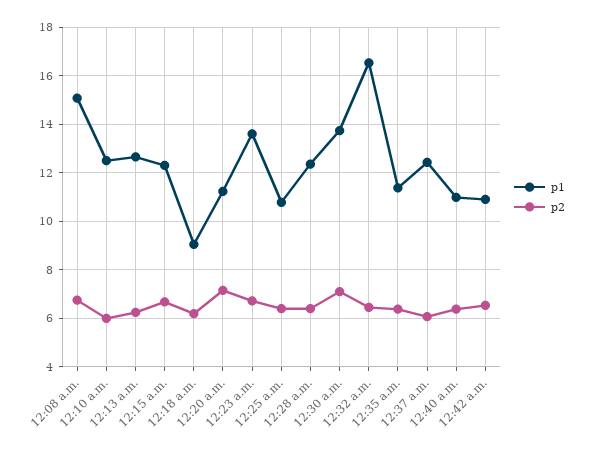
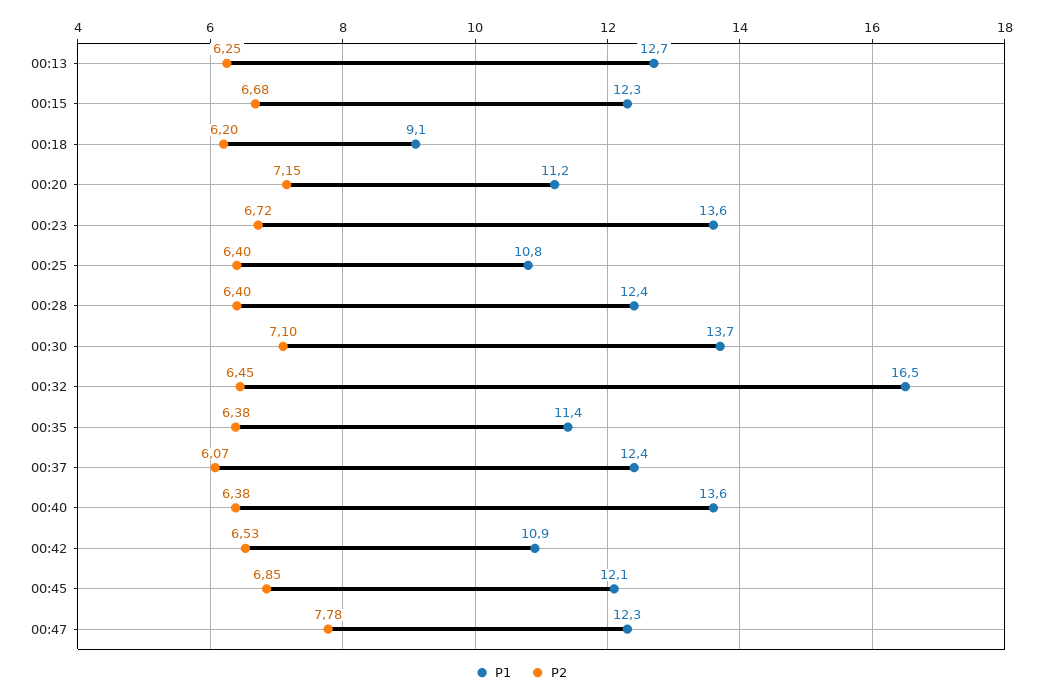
p1, 12:08 a.m.: 15 -> none
p2, 12:08 a.m.: 6.75 -> none
p1, 12:10 a.m.: 12.5 -> none
p2, 12:10 a.m.: 6 -> none
p1, 12:40 a.m.: 11 -> 13.6
p1, 00:45: none -> 12.1
p2, 00:45: none -> 6.85
p1, 00:47: none -> 12.3
p2, 00:47: none -> 7.78

